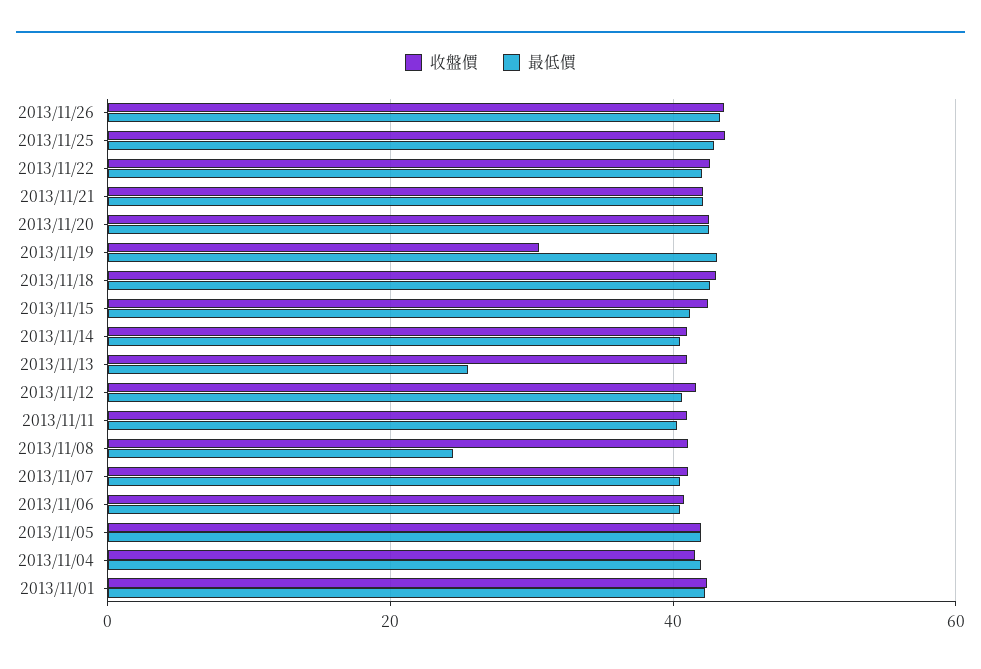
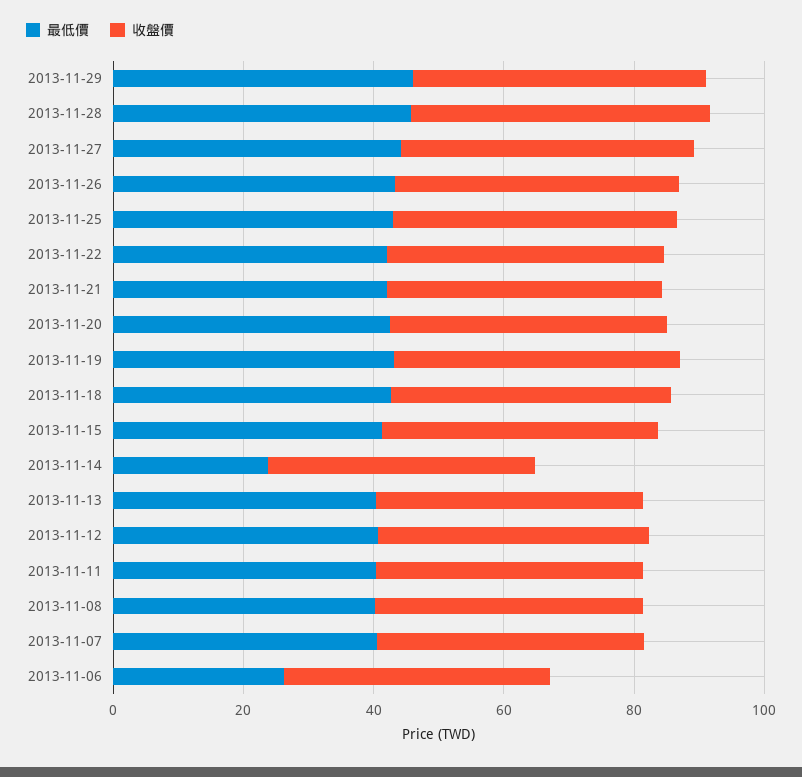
收盤價, 2013/11/19: 30 -> 45
最低價, 2013/11/14: 40 -> 25
最低價, 2013/11/13: 26 -> 40
最低價, 2013/11/08: 24 -> 40
最低價, 2013/11/06: 40 -> 25
收盤價, 2013/11/05: 42 -> none
最低價, 2013/11/05: 42 -> none
收盤價, 2013/11/04: 42 -> none
最低價, 2013/11/04: 42 -> none
收盤價, 2013/11/01: 42 -> none
最低價, 2013/11/01: 42 -> none
最低價, 2013-11-29: none -> 45
收盤價, 2013-11-29: none -> 45
最低價, 2013-11-28: none -> 45
收盤價, 2013-11-28: none -> 45
最低價, 2013-11-27: none -> 45
收盤價, 2013-11-27: none -> 45

